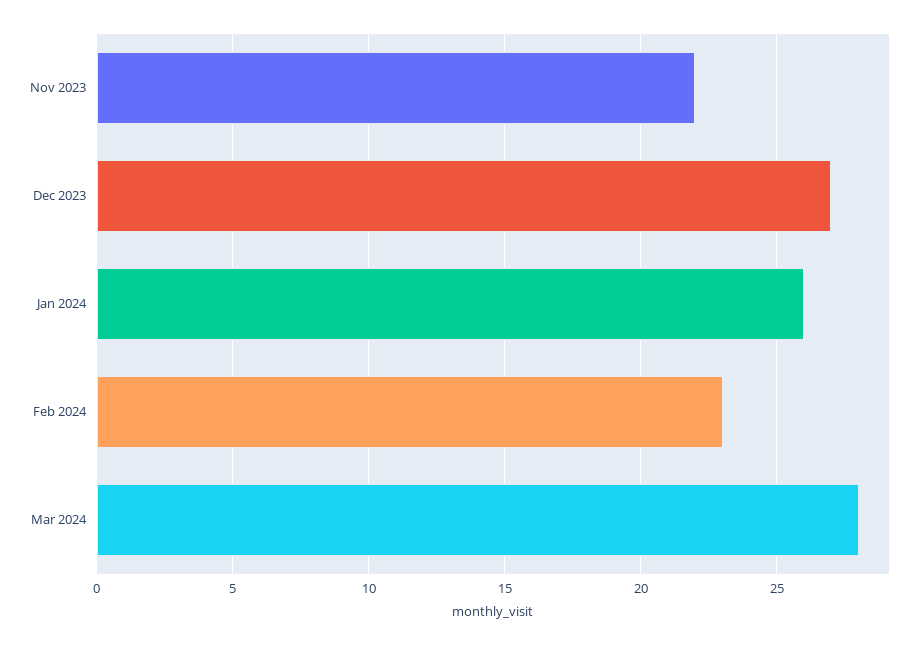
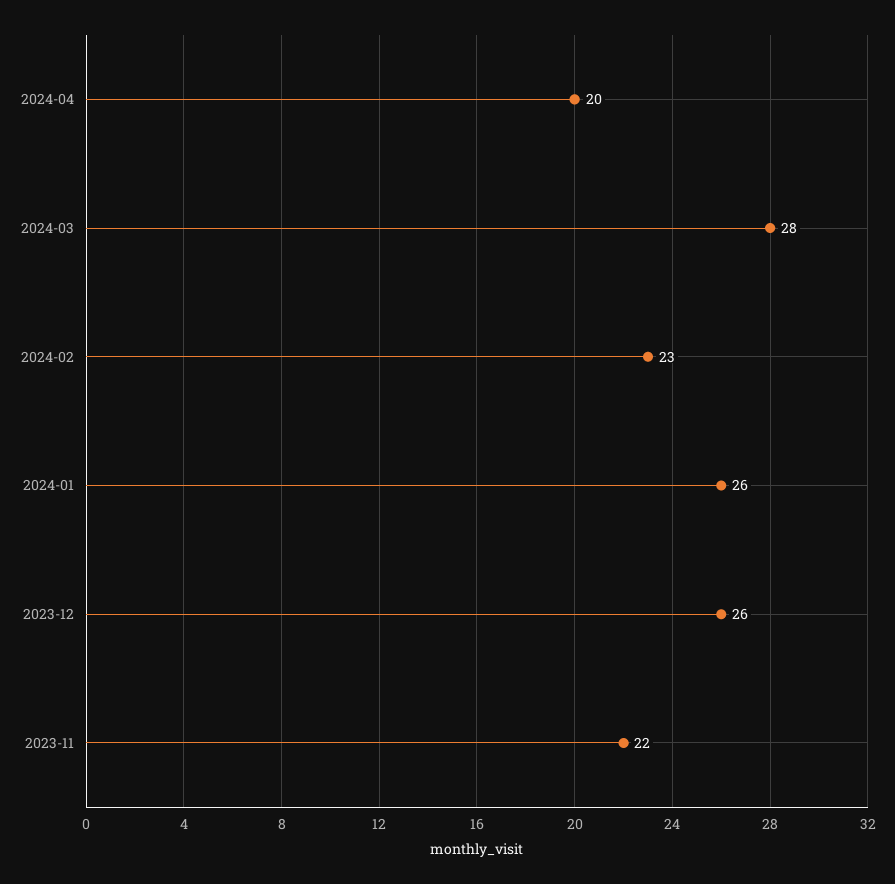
Dec 2023: 27 -> 26
2024-04: none -> 20

